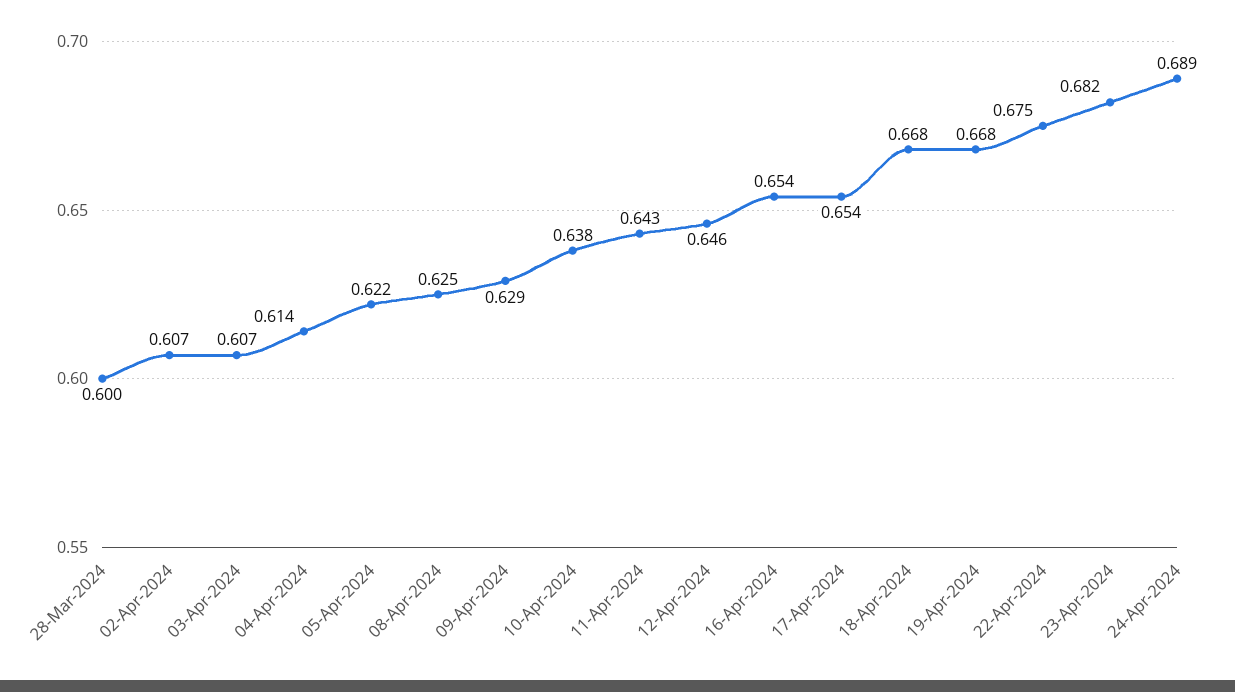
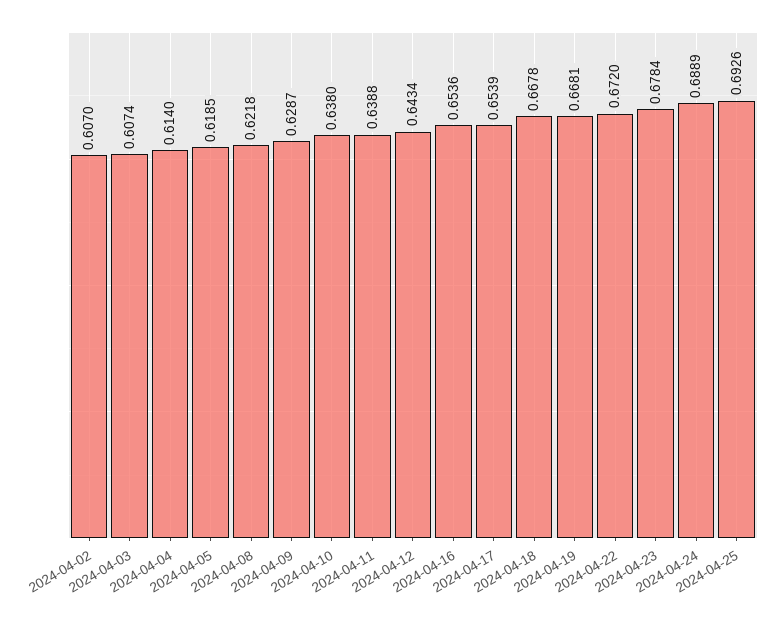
28-Mar-2024: 0.6 -> none
05-Apr-2024: 0.622 -> 0.6185
08-Apr-2024: 0.625 -> 0.6218
11-Apr-2024: 0.643 -> 0.6388
12-Apr-2024: 0.646 -> 0.6434
22-Apr-2024: 0.675 -> 0.672
23-Apr-2024: 0.682 -> 0.6784
2024-04-25: none -> 0.6926

